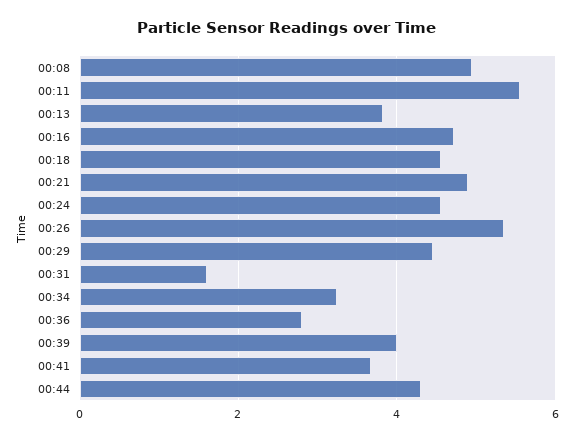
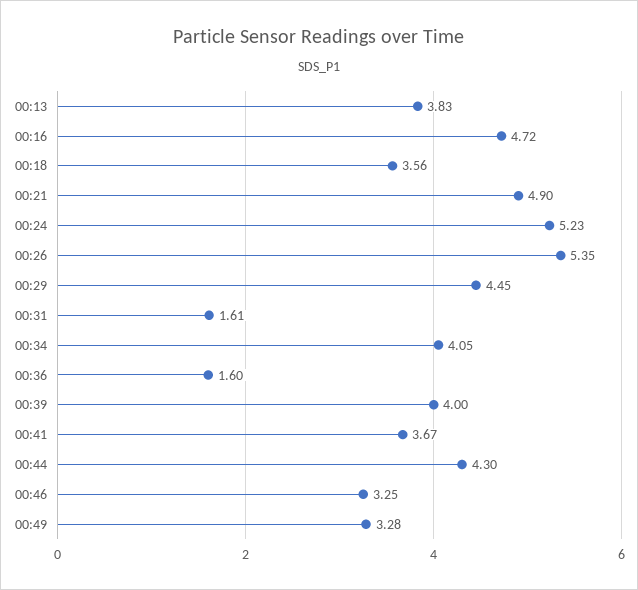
00:08: 5 -> none
00:11: 5.6 -> none
00:18: 4.6 -> 3.56
00:24: 4.6 -> 5.23
00:34: 3.2 -> 4.05
00:36: 2.8 -> 1.6
00:46: none -> 3.25
00:49: none -> 3.28

